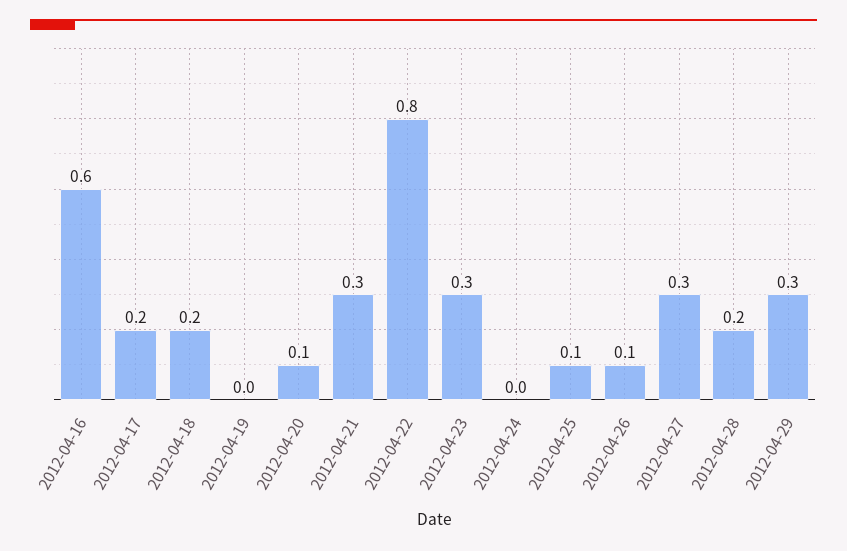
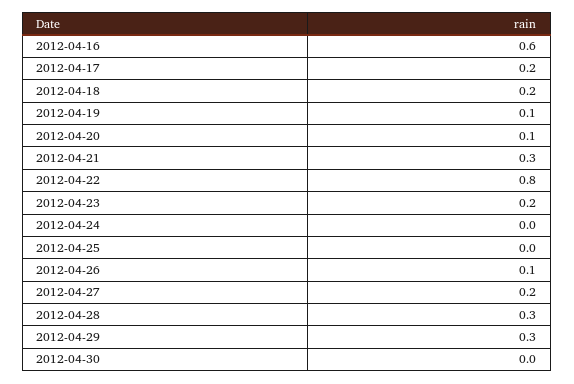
2012-04-19: 0 -> 0.1
2012-04-23: 0.3 -> 0.2
2012-04-25: 0.1 -> 0
2012-04-27: 0.3 -> 0.2
2012-04-28: 0.2 -> 0.3
2012-04-30: none -> 0

